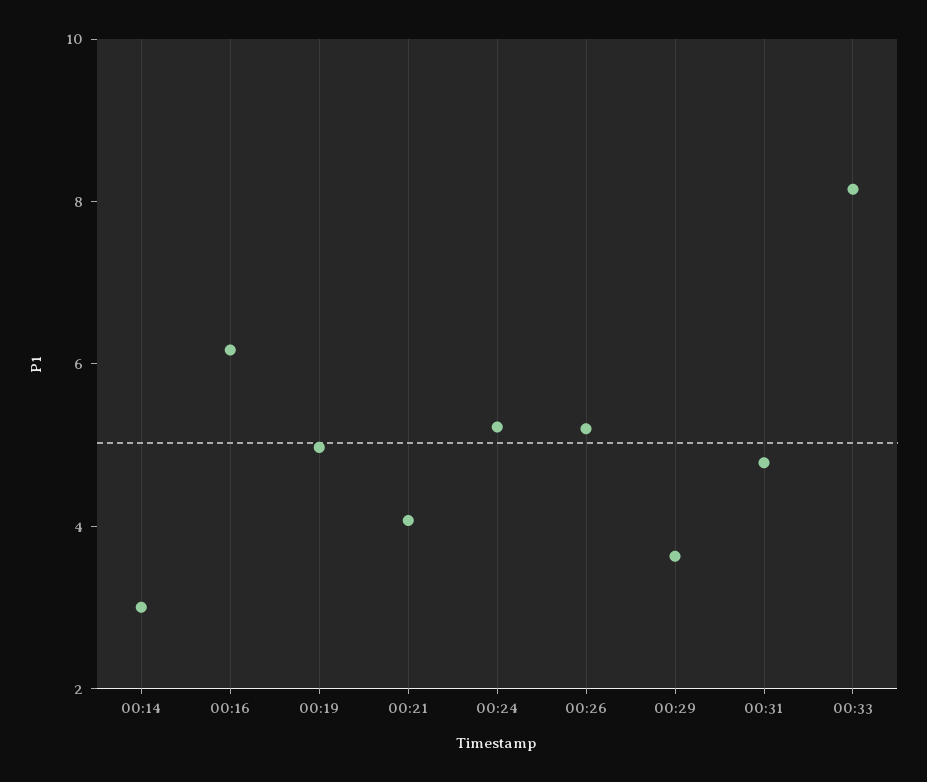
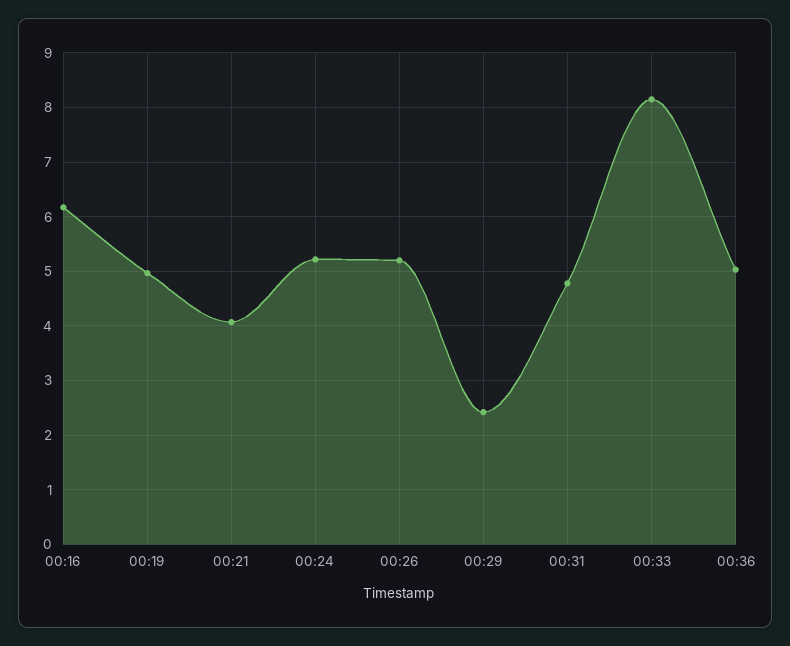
00:14: 3 -> none
00:29: 3.5 -> 2.4
00:36: none -> 5

